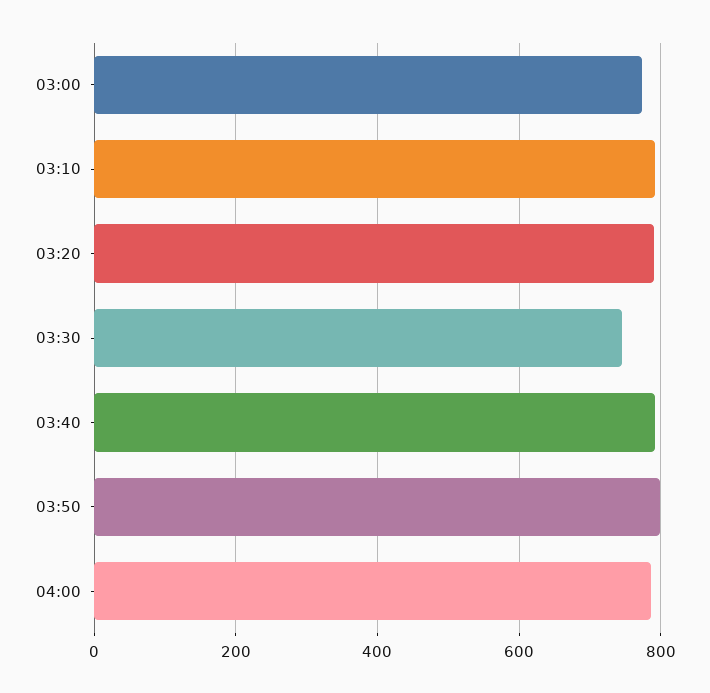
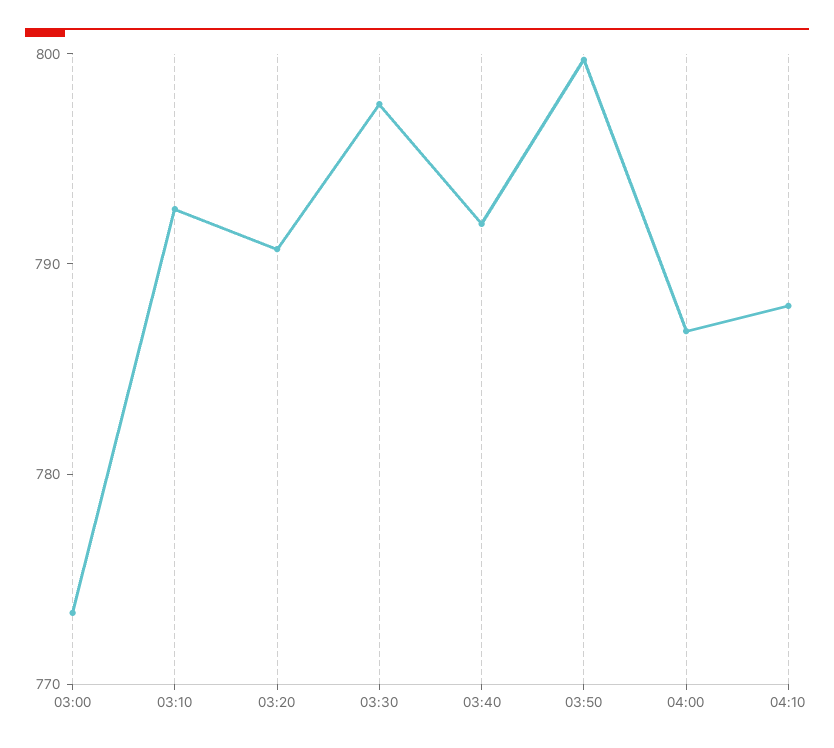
03:30: 740 -> 798
04:10: none -> 788

